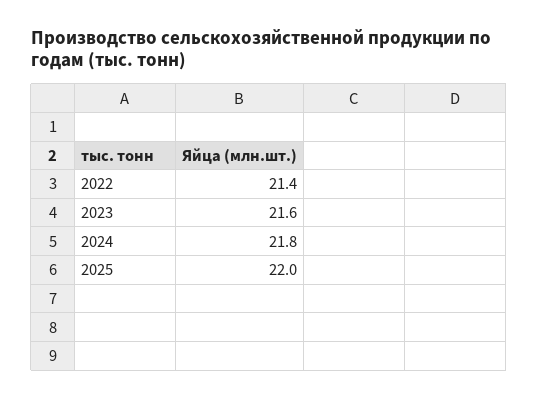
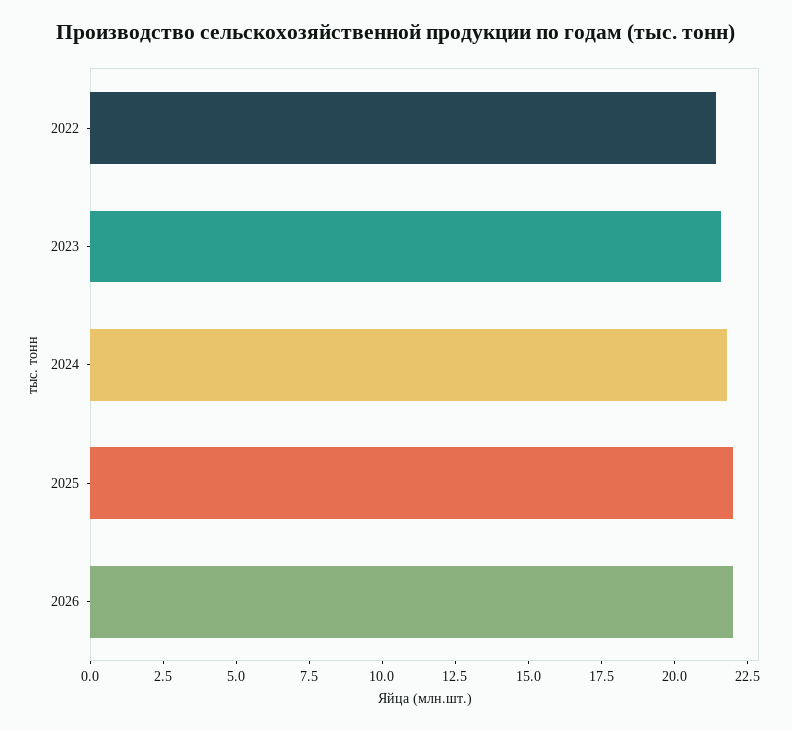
2026: none -> 22

